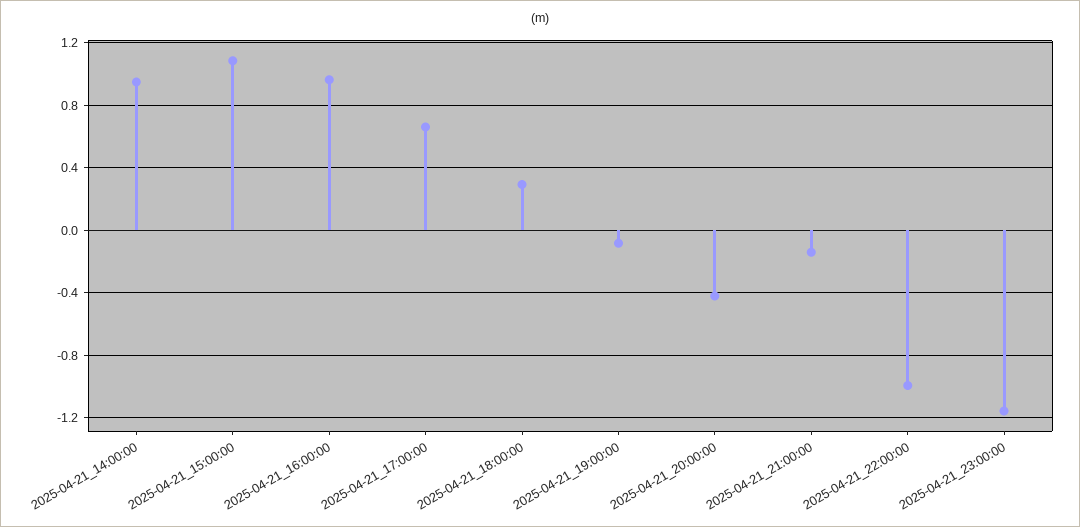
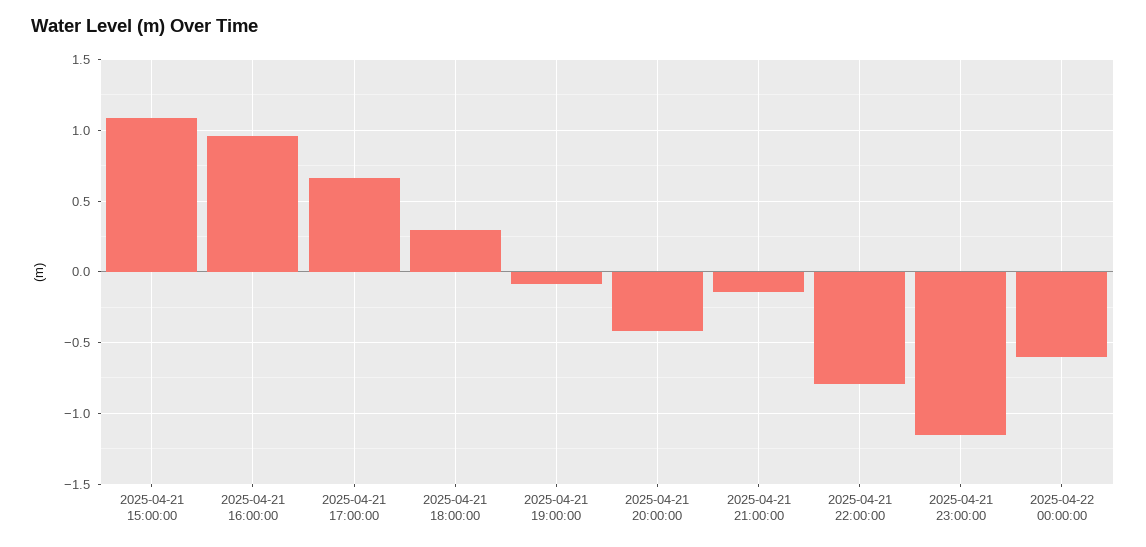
2025-04-21_14:00:00: 0.95 -> none
2025-04-21_22:00:00: -1 -> -0.8
2025-04-22 00:00:00: none -> -0.6

